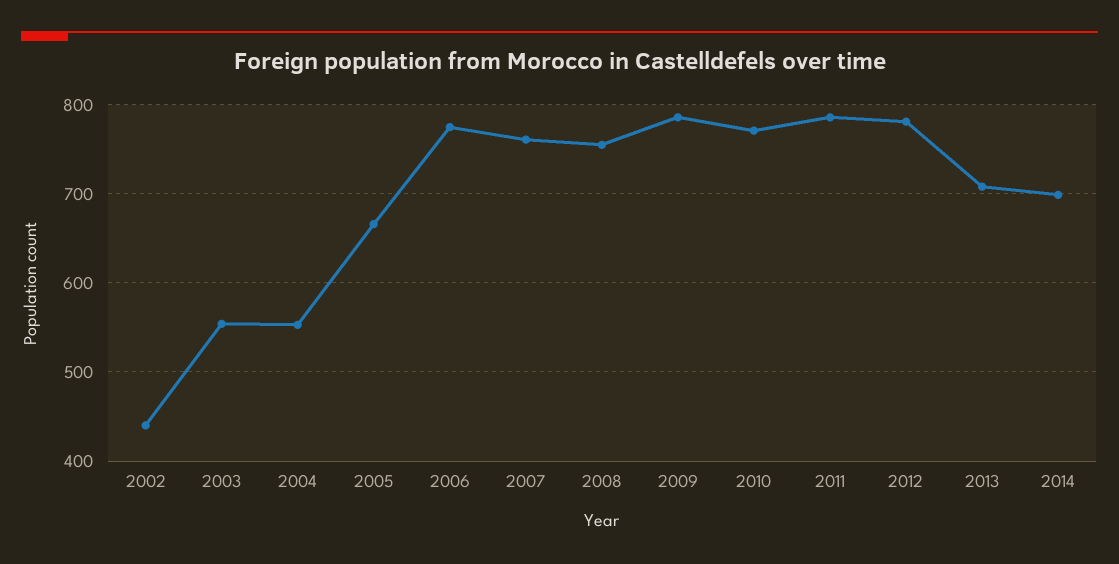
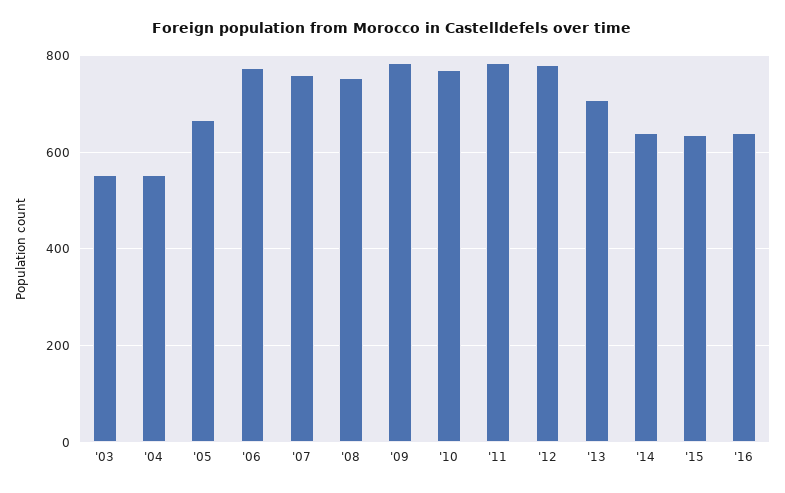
2002: 440 -> none
2014: 700 -> 640
'15: none -> 640
'16: none -> 640

